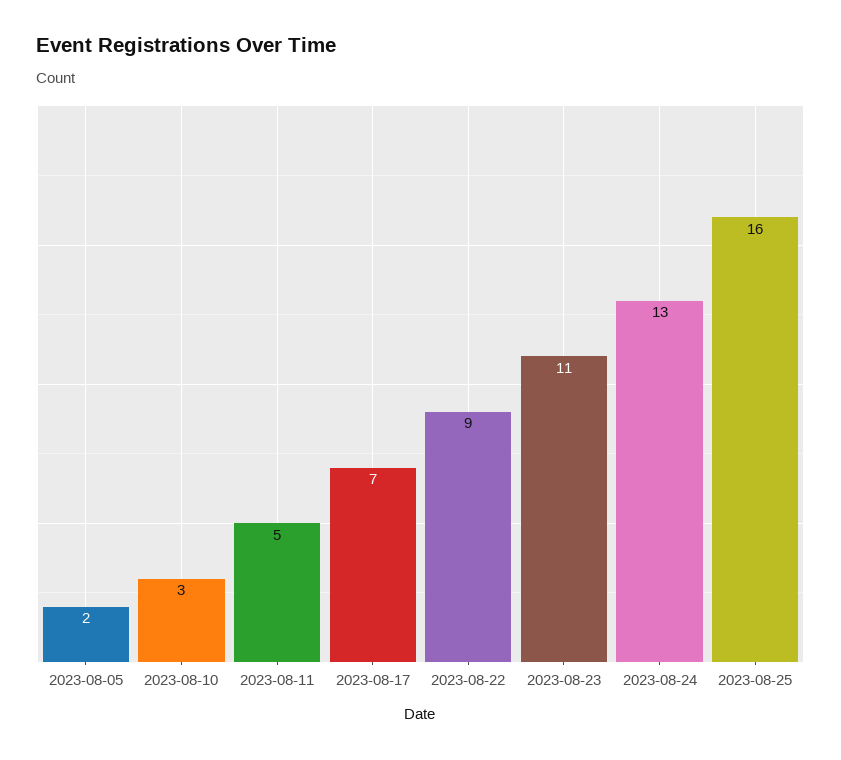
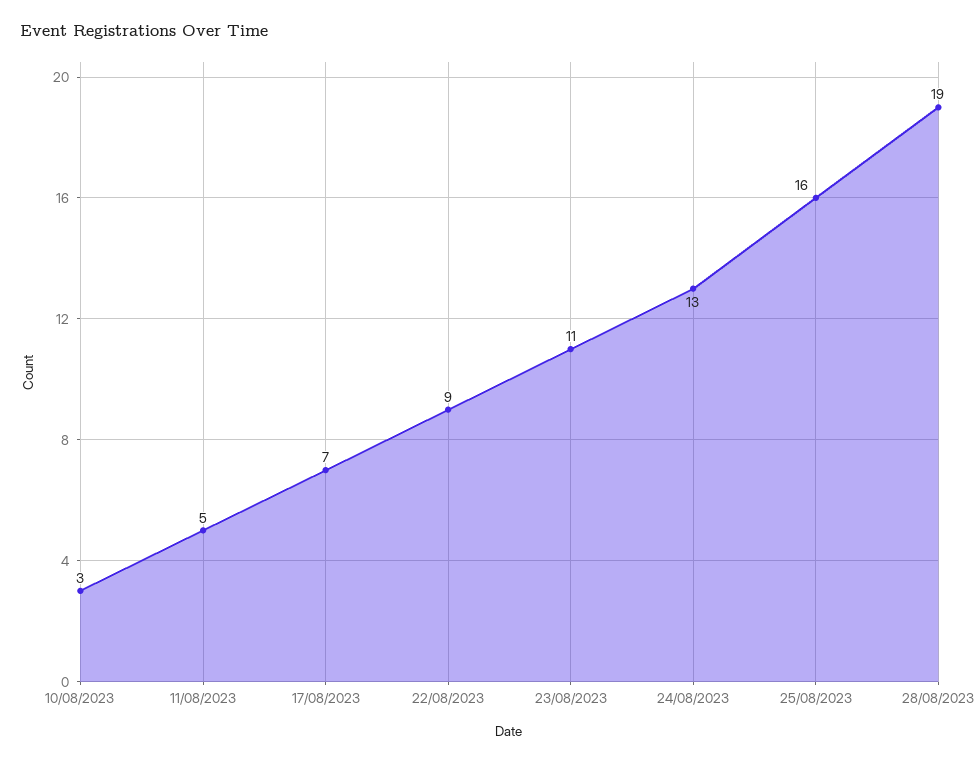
2023-08-05: 2 -> none
28/08/2023: none -> 19

